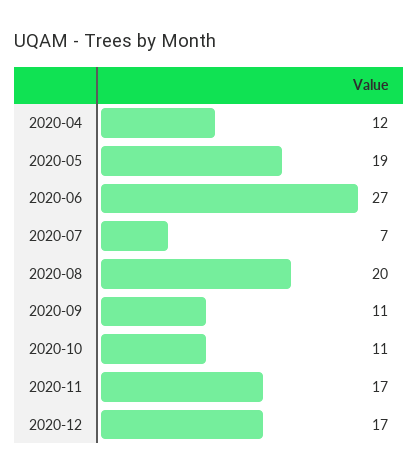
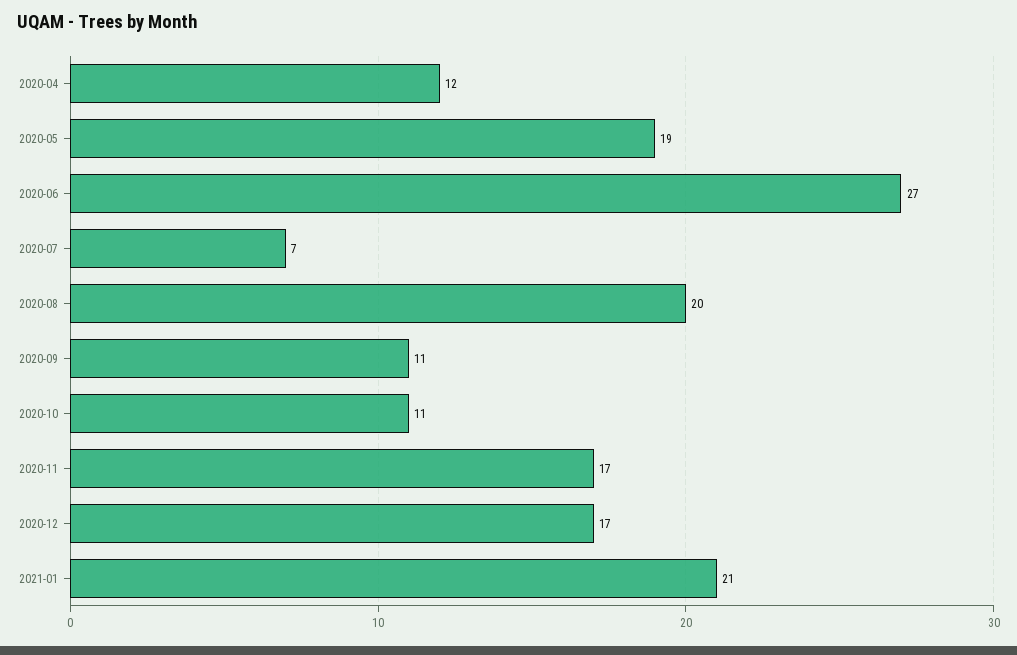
2021-01: none -> 21

